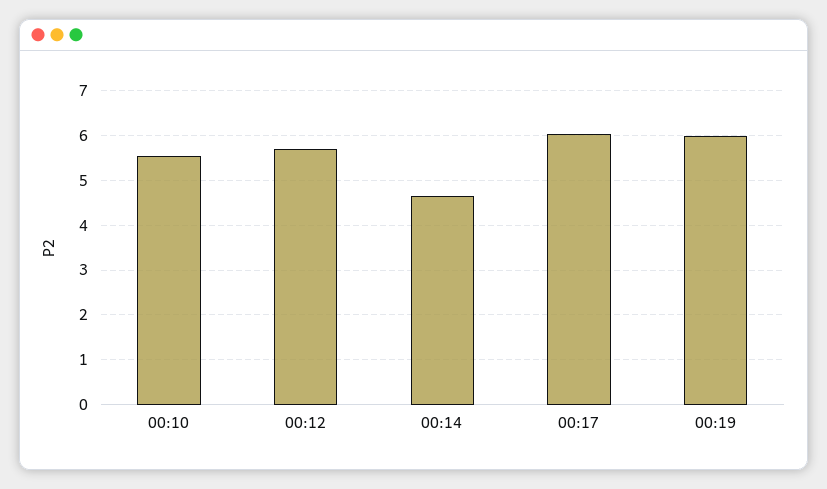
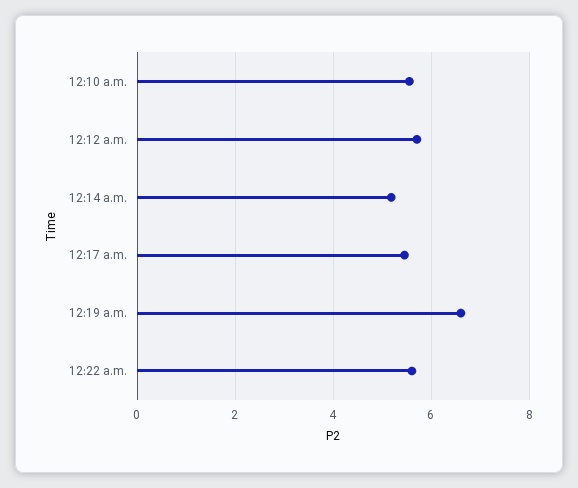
00:14: 4.6 -> 5.2
00:17: 6 -> 5.4
00:19: 6 -> 6.6
12:22 a.m.: none -> 5.6

